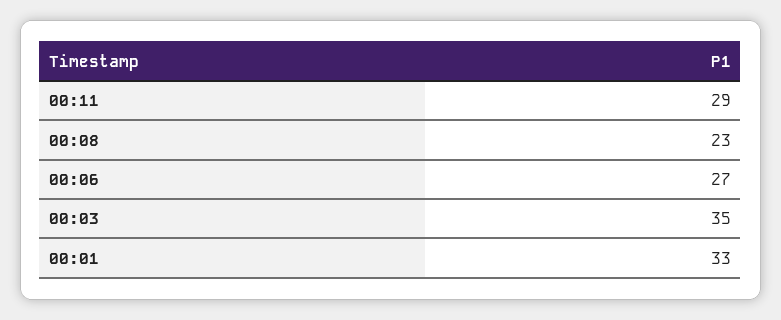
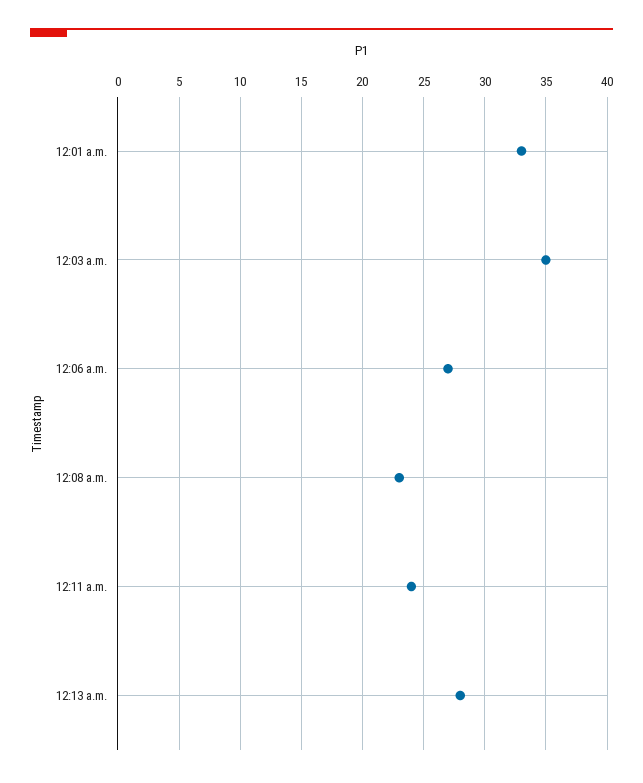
00:11: 29 -> 24
12:13 a.m.: none -> 28

